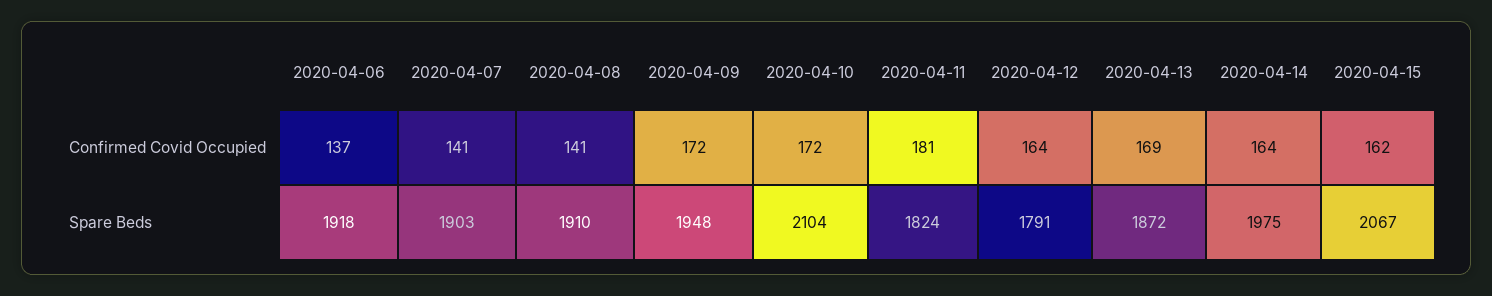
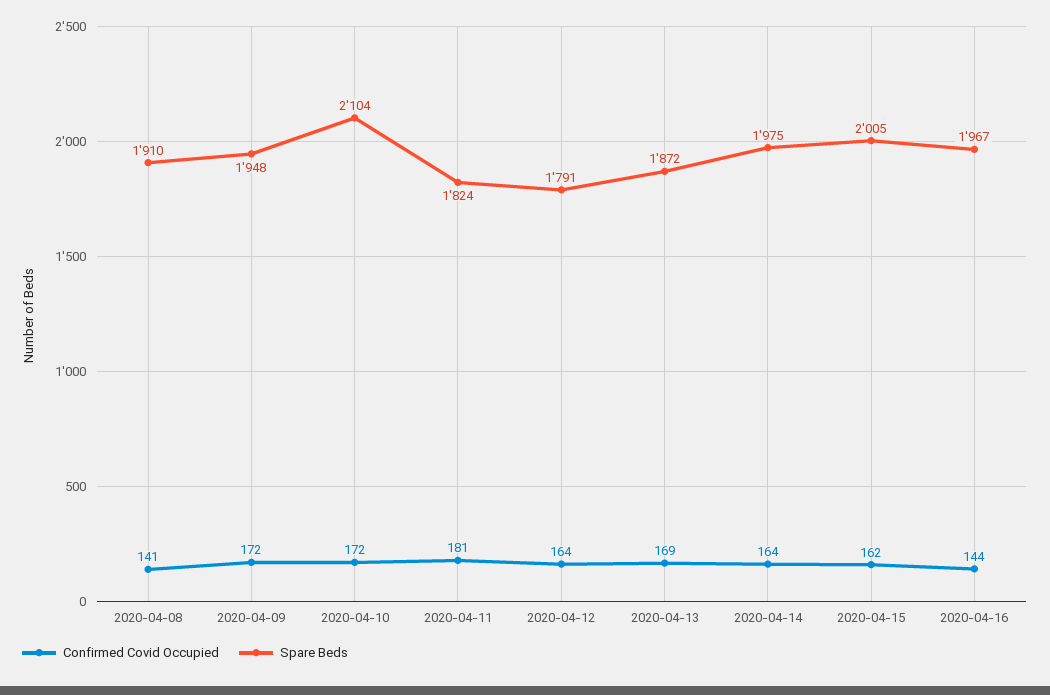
Confirmed Covid Occupied, 2020-04-06: 137 -> none
Confirmed Covid Occupied, 2020-04-07: 141 -> none
Spare Beds, 2020-04-06: 1918 -> none
Spare Beds, 2020-04-07: 1903 -> none
Spare Beds, 2020-04-15: 2067 -> 2005
Confirmed Covid Occupied, 2020-04-16: none -> 144
Spare Beds, 2020-04-16: none -> 1967

